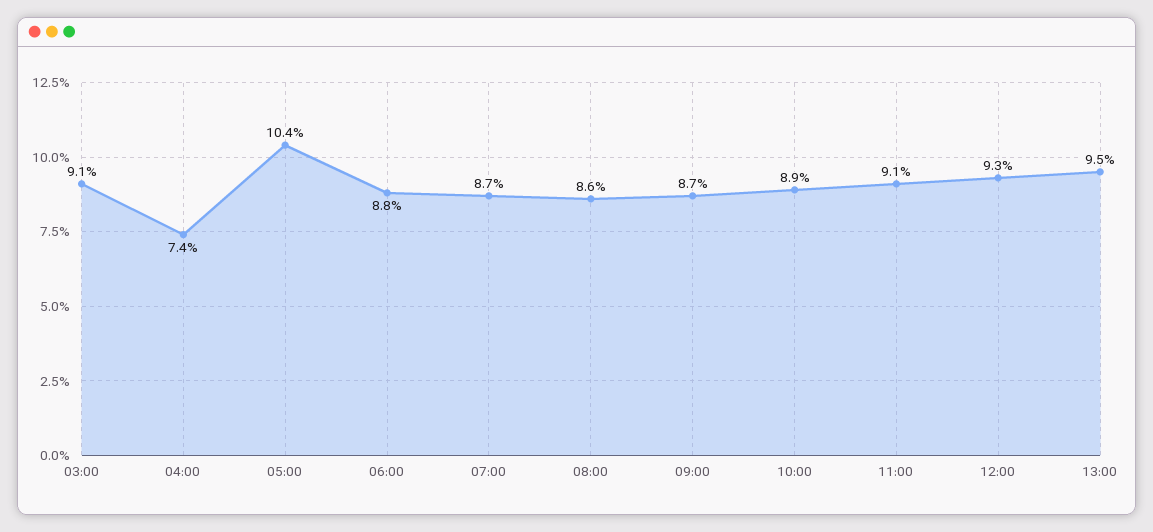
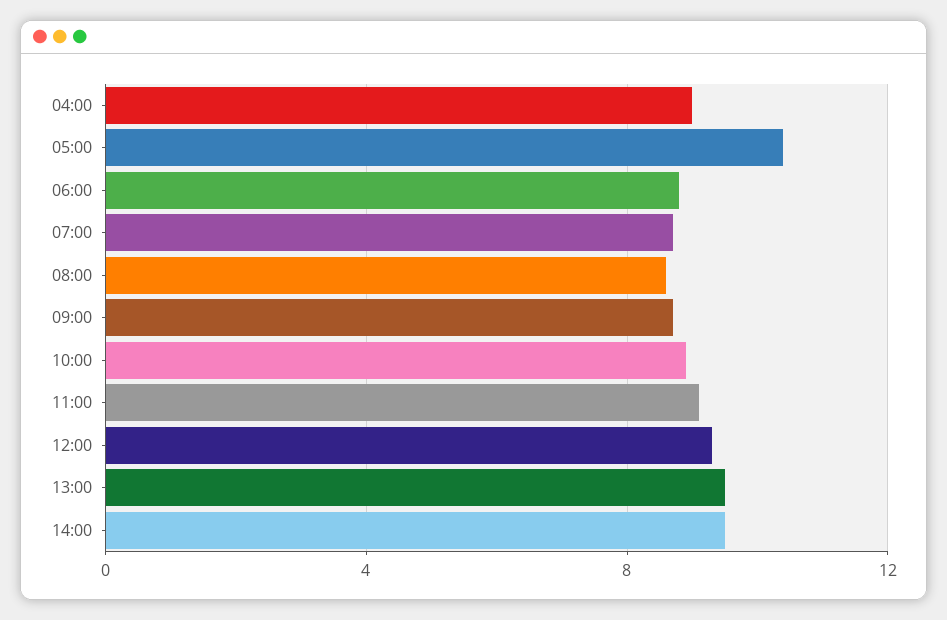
03:00: 9.1 -> none
04:00: 7.4 -> 9
14:00: none -> 9.5

